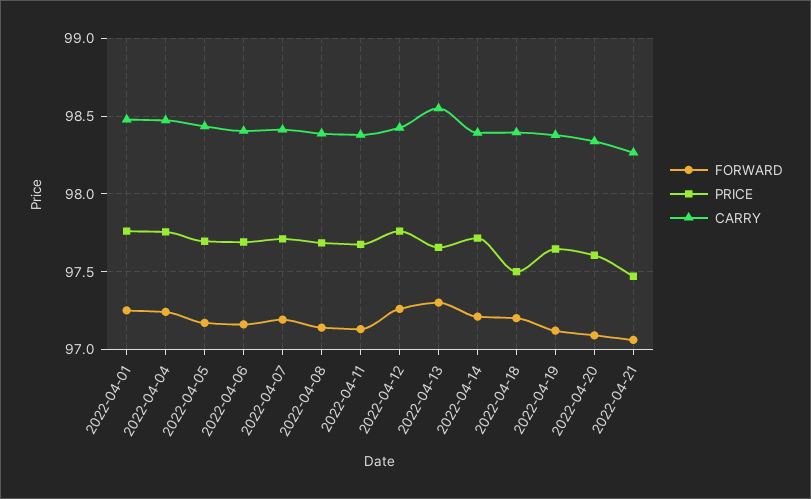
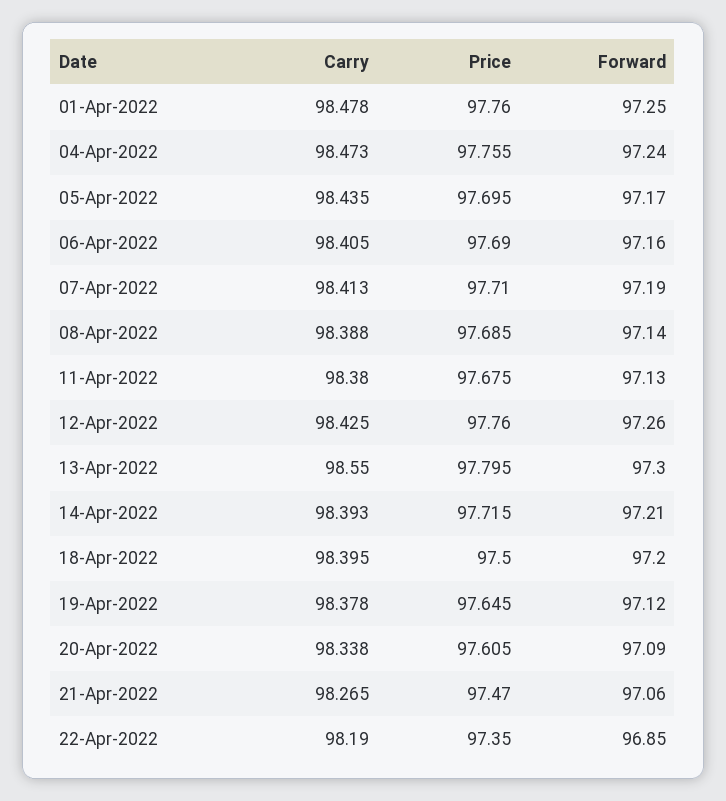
PRICE, 2022-04-13: 97.65 -> 97.795
CARRY, 22-Apr-2022: none -> 98.19
PRICE, 22-Apr-2022: none -> 97.35
FORWARD, 22-Apr-2022: none -> 96.85

